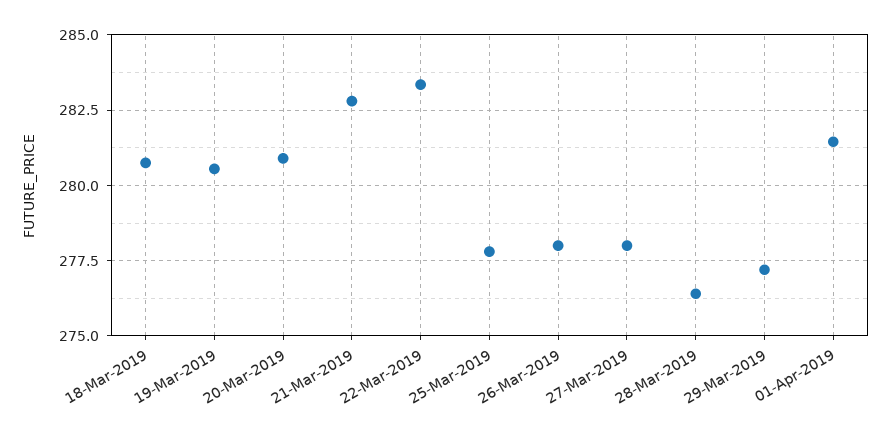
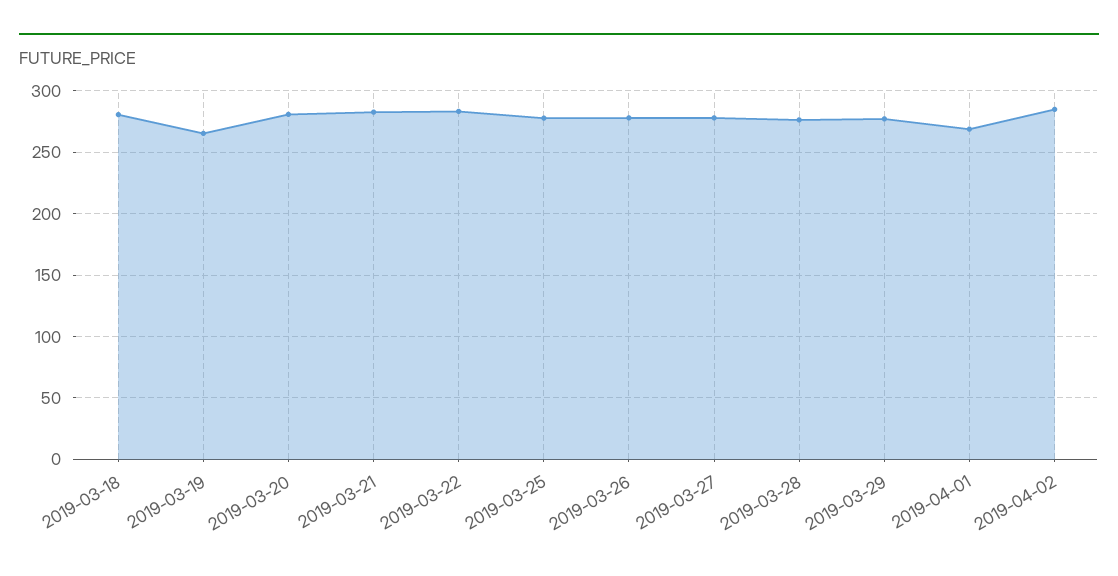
19-Mar-2019: 280.5 -> 265
01-Apr-2019: 281.5 -> 270
2019-04-02: none -> 285

